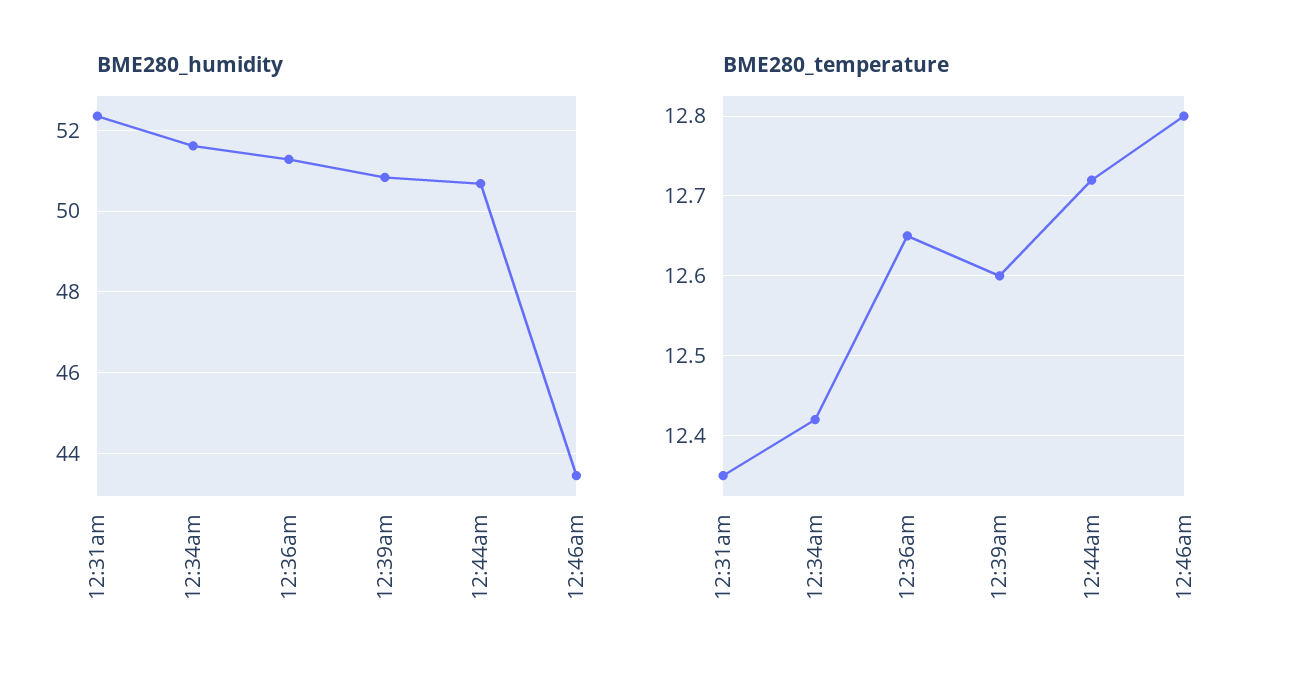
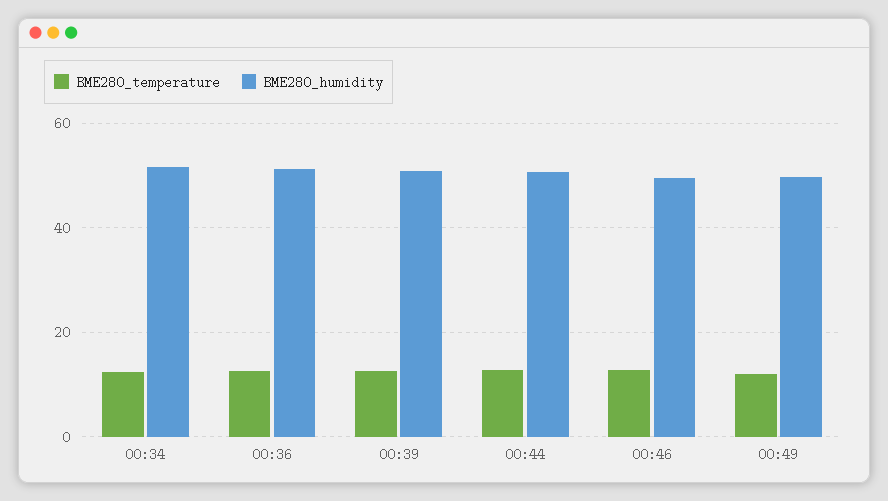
BME280_humidity, 12:31am: 52.4 -> none
BME280_humidity, 12:46am: 43.4 -> 50
BME280_temperature, 12:31am: 12.35 -> none
BME280_temperature, 00:49: none -> 12
BME280_humidity, 00:49: none -> 50

